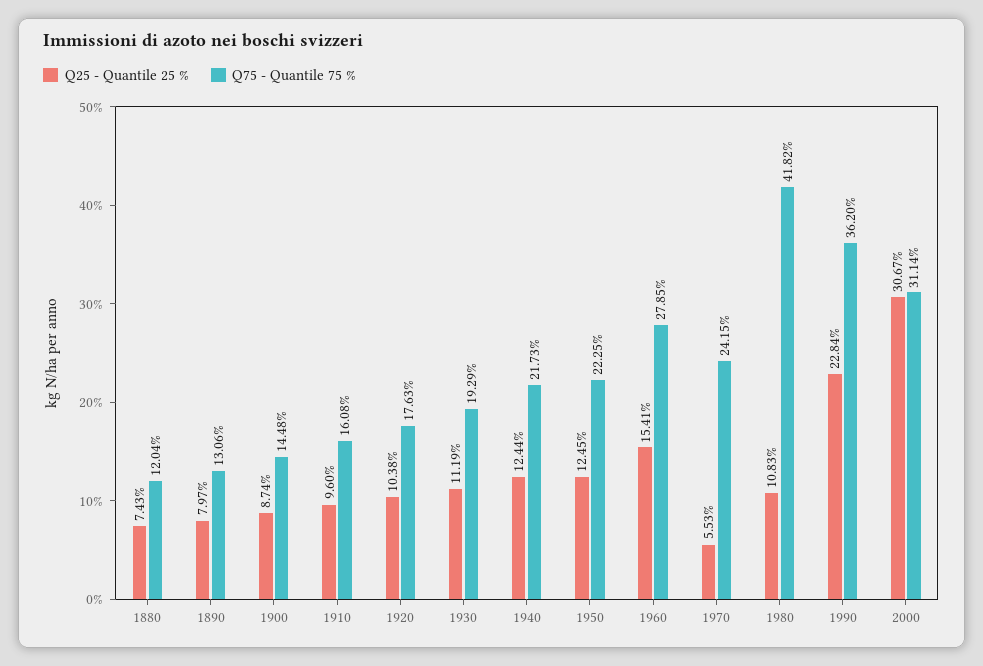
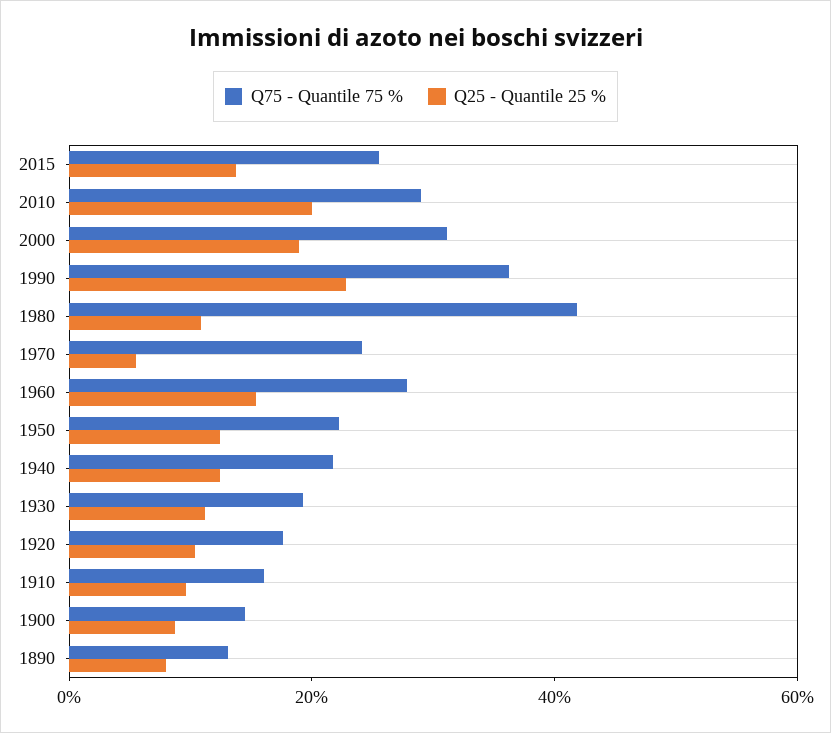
Q25 - Quantile 25 %, 1880: 7.43 -> none
Q75 - Quantile 75 %, 1880: 12.04 -> none
Q25 - Quantile 25 %, 2000: 30.67 -> 20
Q75 - Quantile 75 %, 2015: none -> 25
Q25 - Quantile 25 %, 2015: none -> 15
Q75 - Quantile 75 %, 2010: none -> 30
Q25 - Quantile 25 %, 2010: none -> 20

